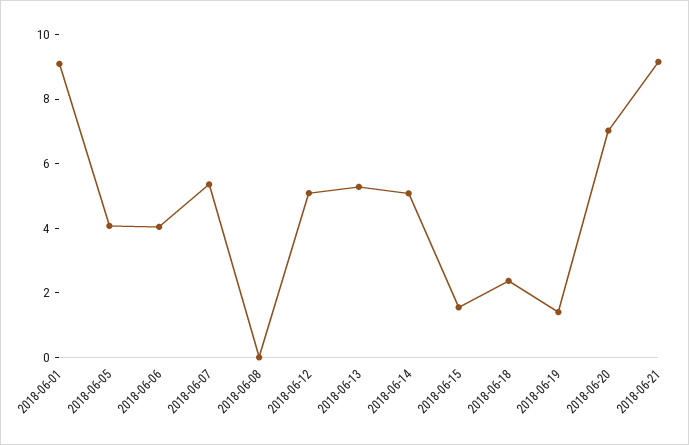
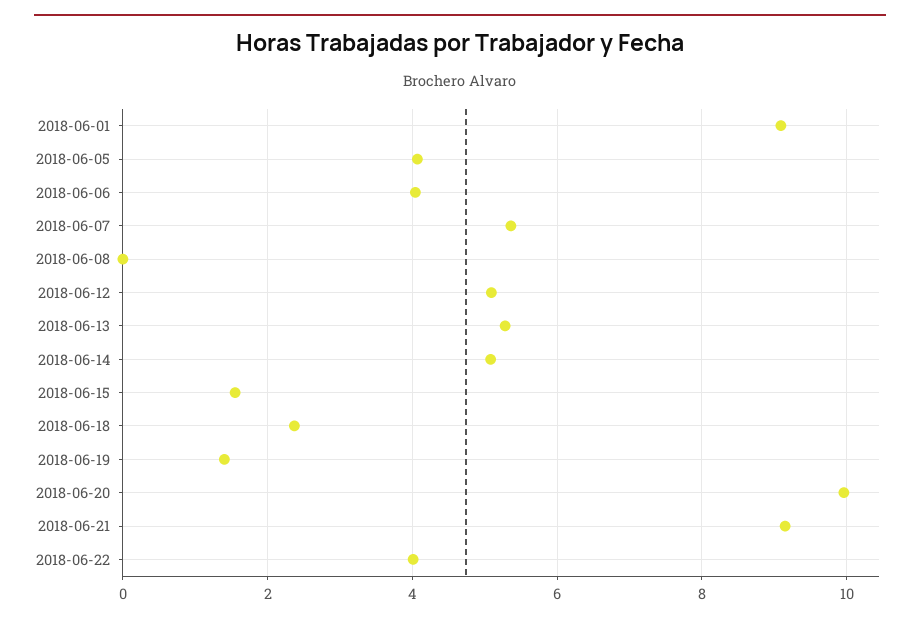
2018-06-20: 7 -> 10
2018-06-22: none -> 4

